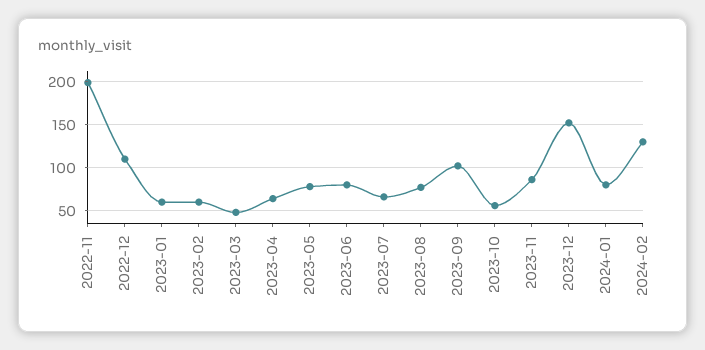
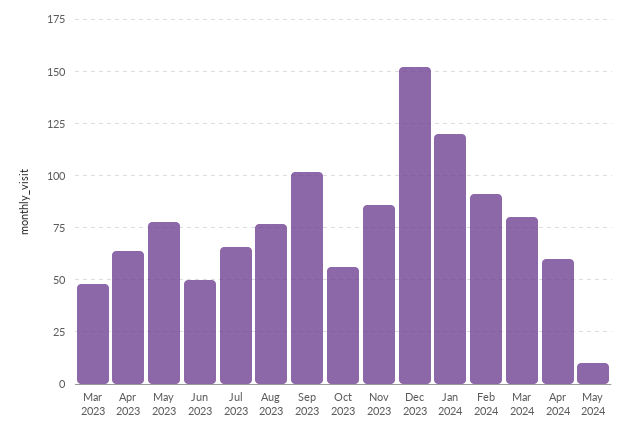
2022-11: 200 -> none
2022-12: 110 -> none
2023-01: 60 -> none
2023-02: 60 -> none
2023-06: 80 -> 50
2024-01: 80 -> 120
2024-02: 130 -> 90
Mar 2024: none -> 80
Apr 2024: none -> 60
May 2024: none -> 10

